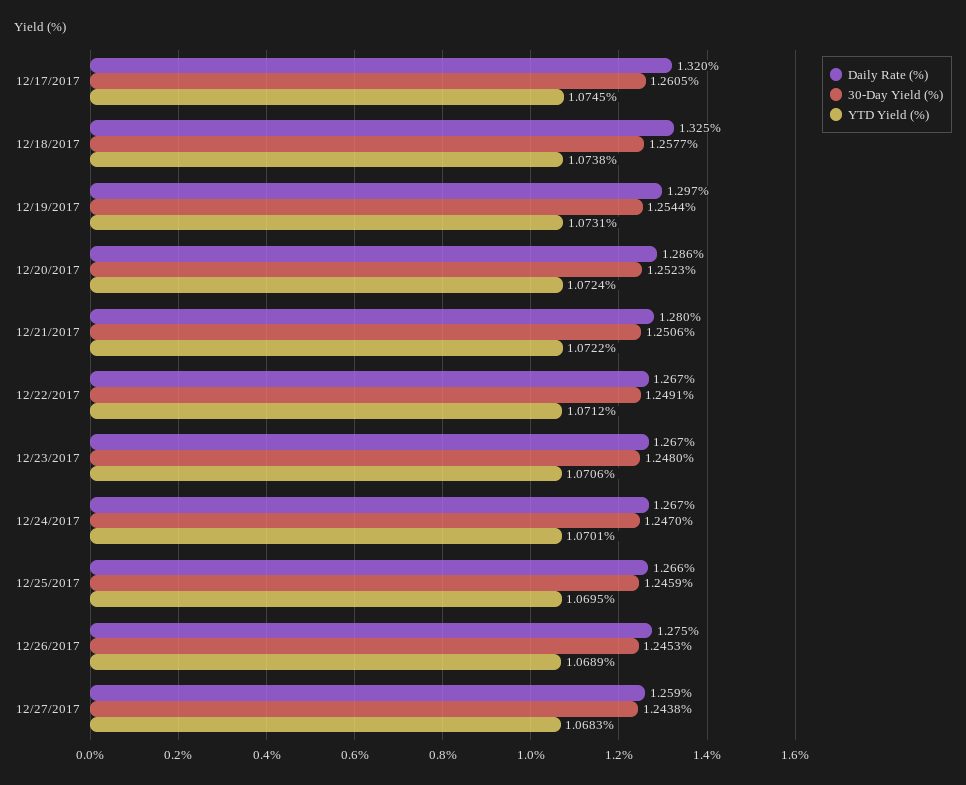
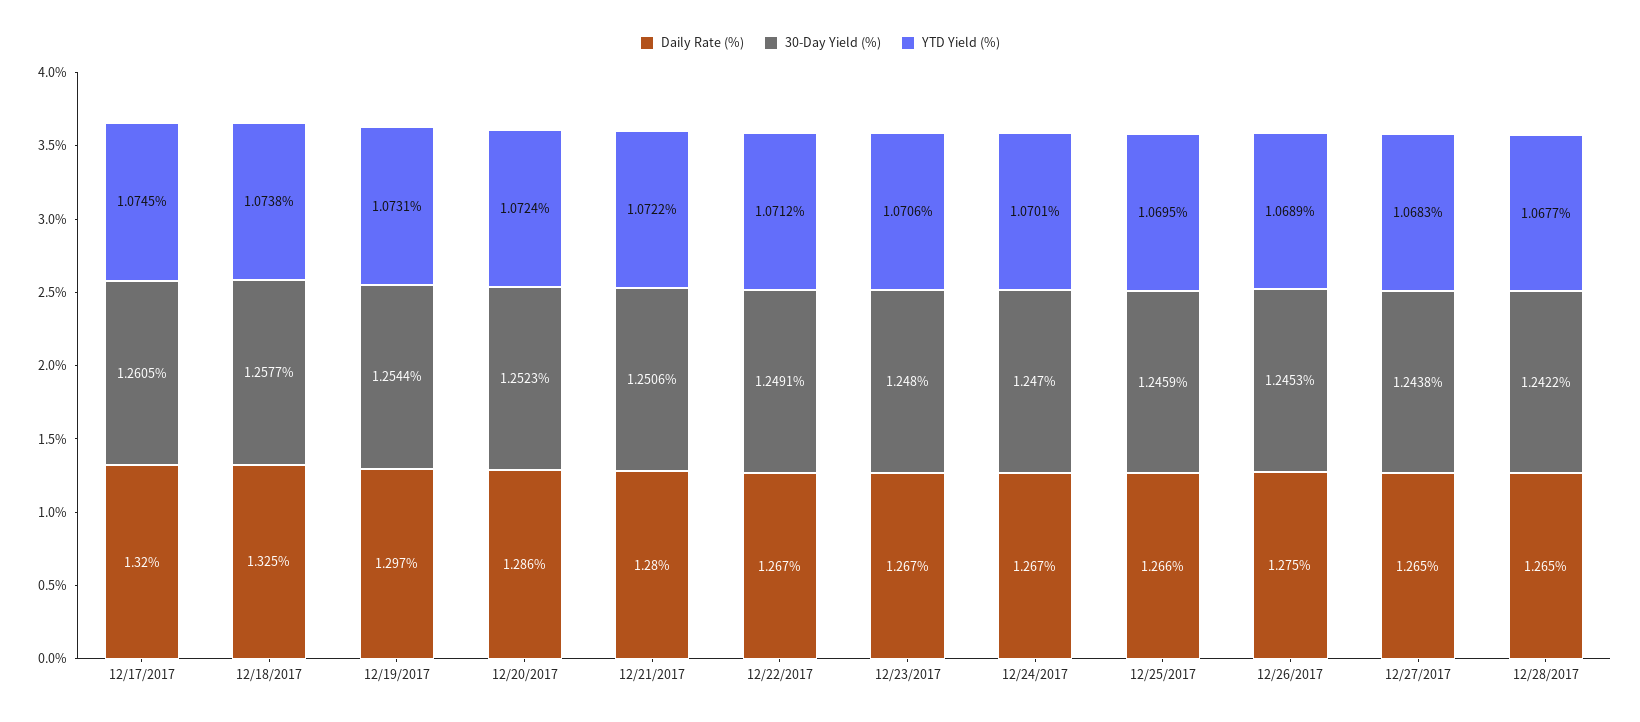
Daily Rate (%), 12/27/2017: 1.259 -> 1.265
Daily Rate (%), 12/28/2017: none -> 1.265
30-Day Yield (%), 12/28/2017: none -> 1.2422
YTD Yield (%), 12/28/2017: none -> 1.0677

